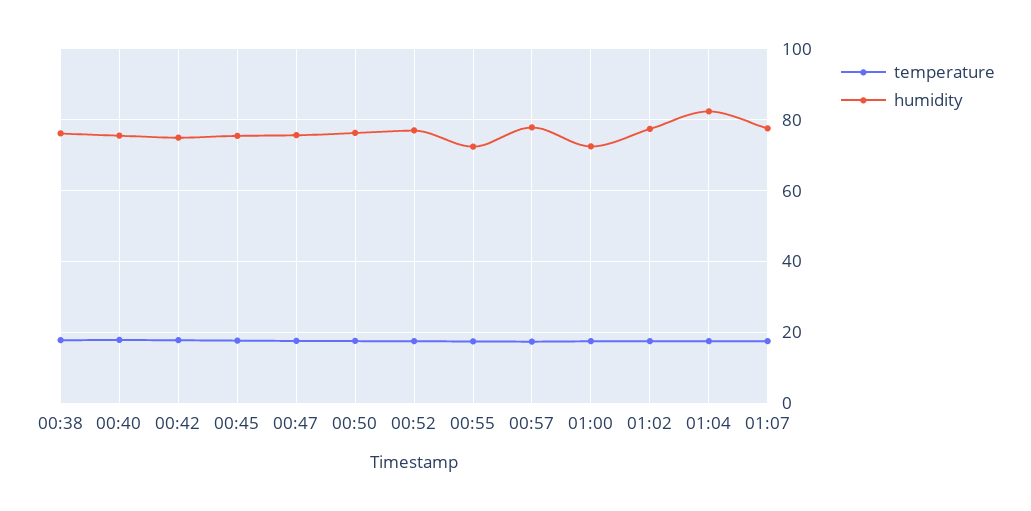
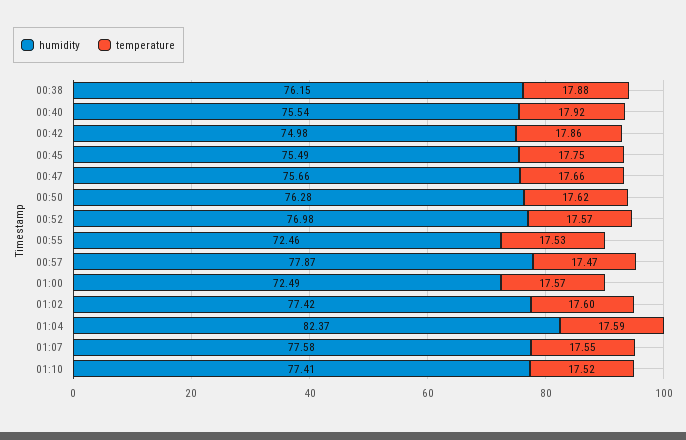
humidity, 01:10: none -> 77.41
temperature, 01:10: none -> 17.52

